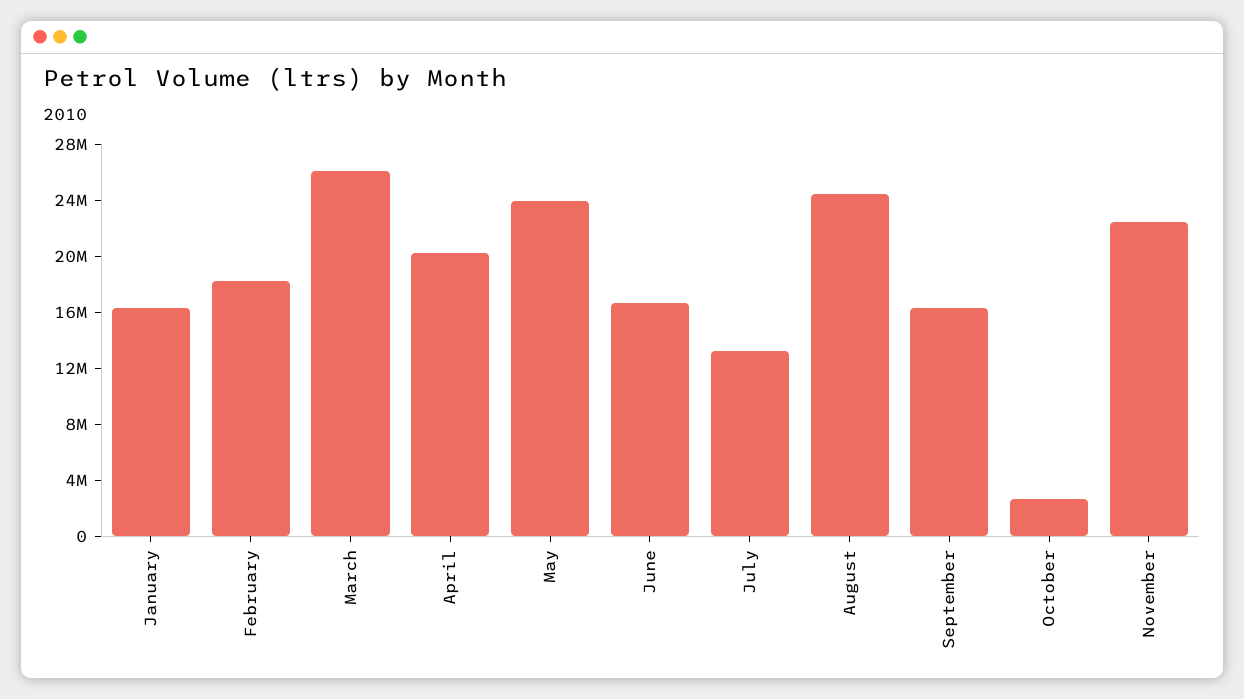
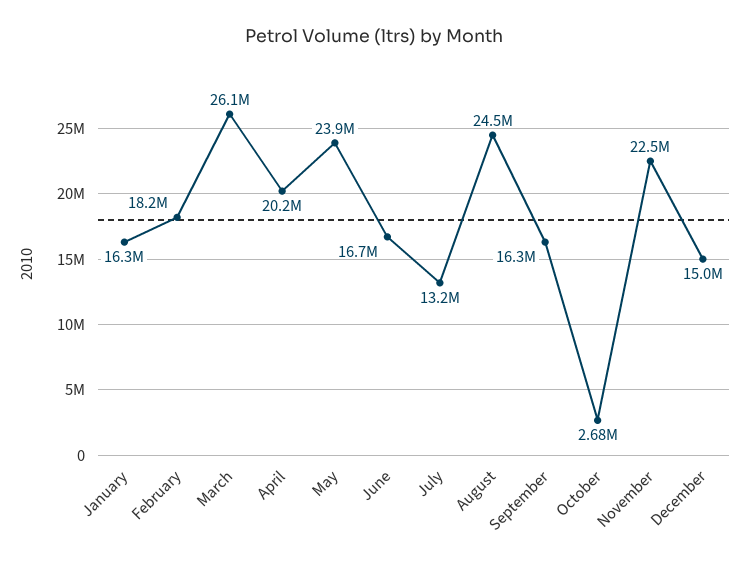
December: none -> 15000000

